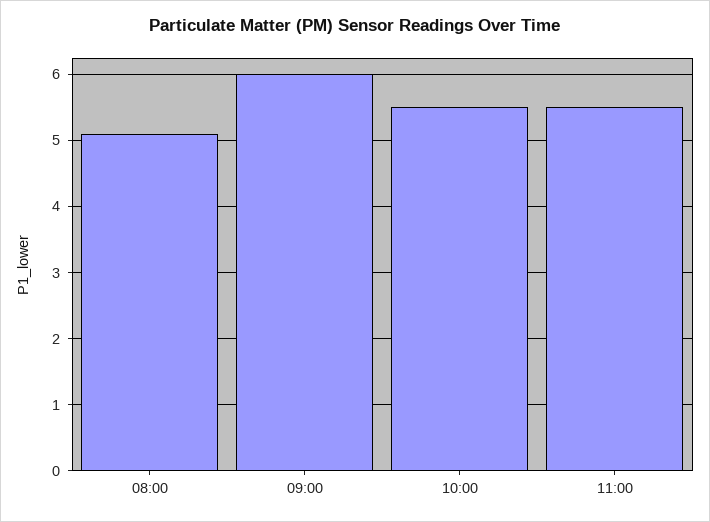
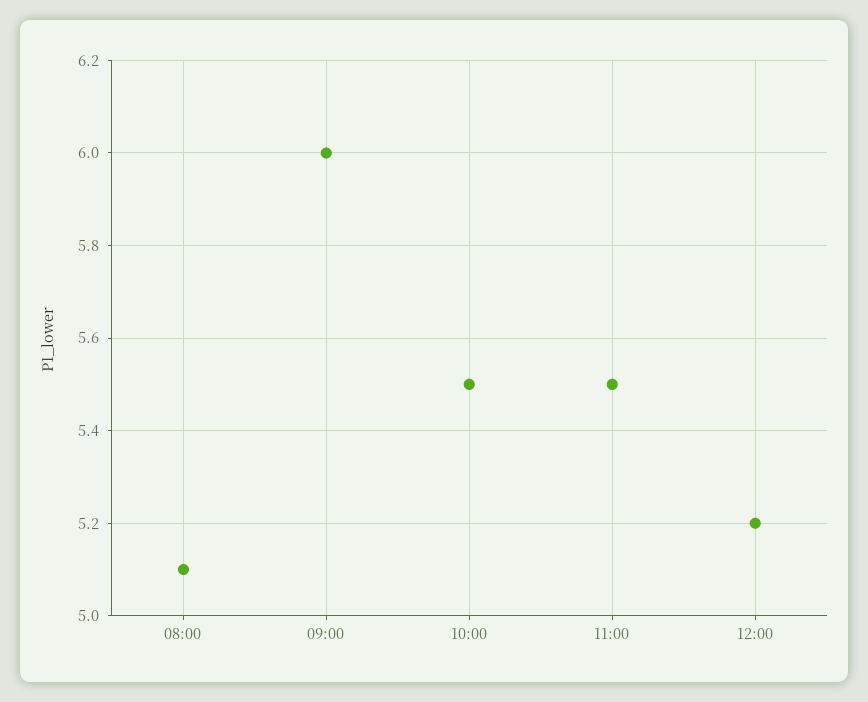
12:00: none -> 5.2

